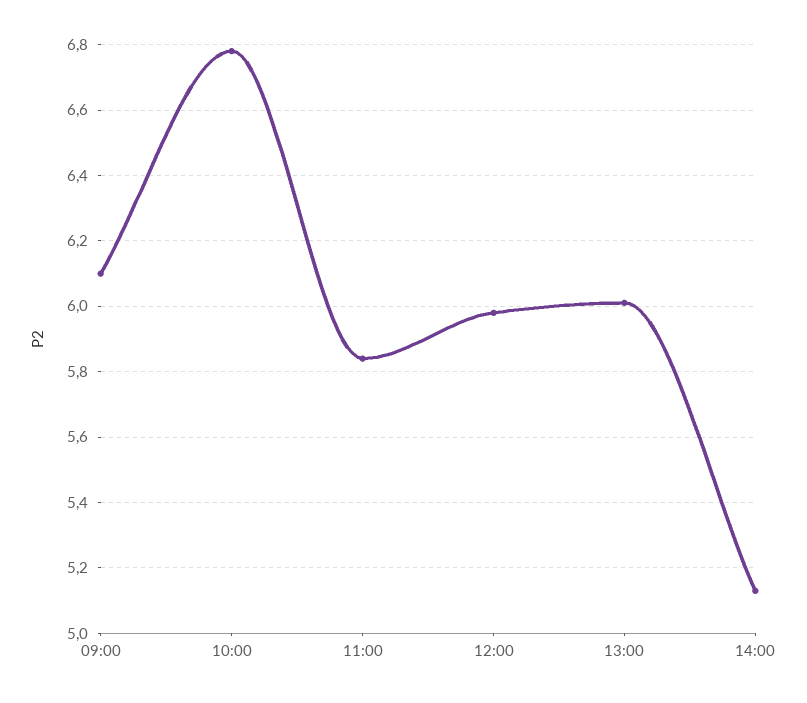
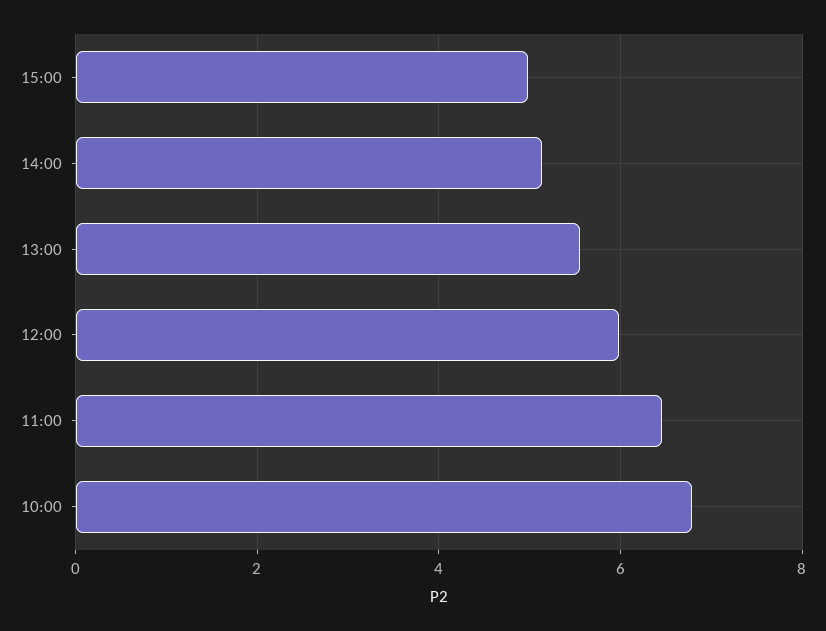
09:00: 6.1 -> none
11:00: 5.85 -> 6.4
13:00: 6 -> 5.6
15:00: none -> 5

